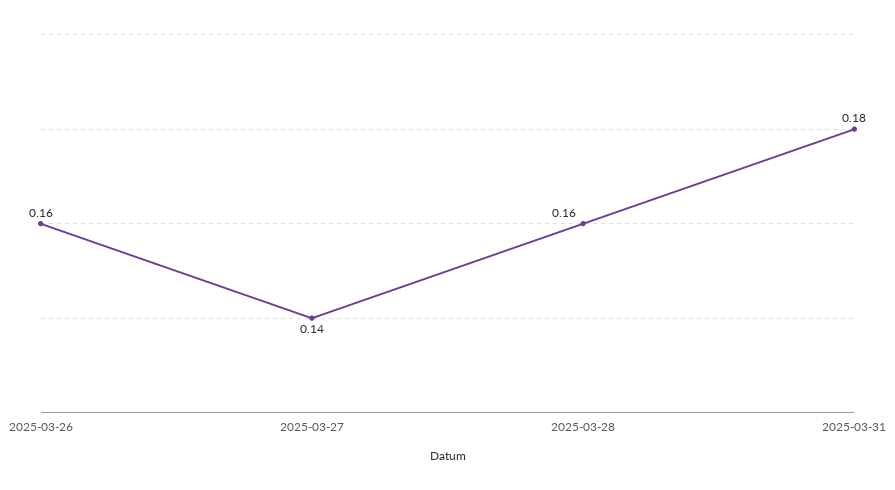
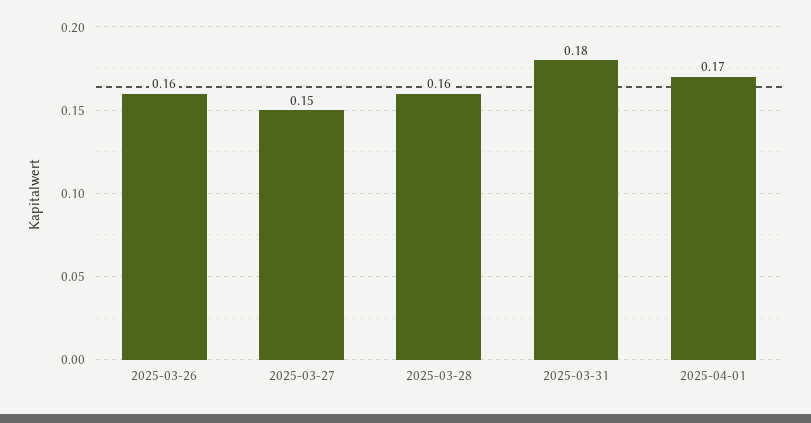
2025-03-27: 0.14 -> 0.15
2025-04-01: none -> 0.17

